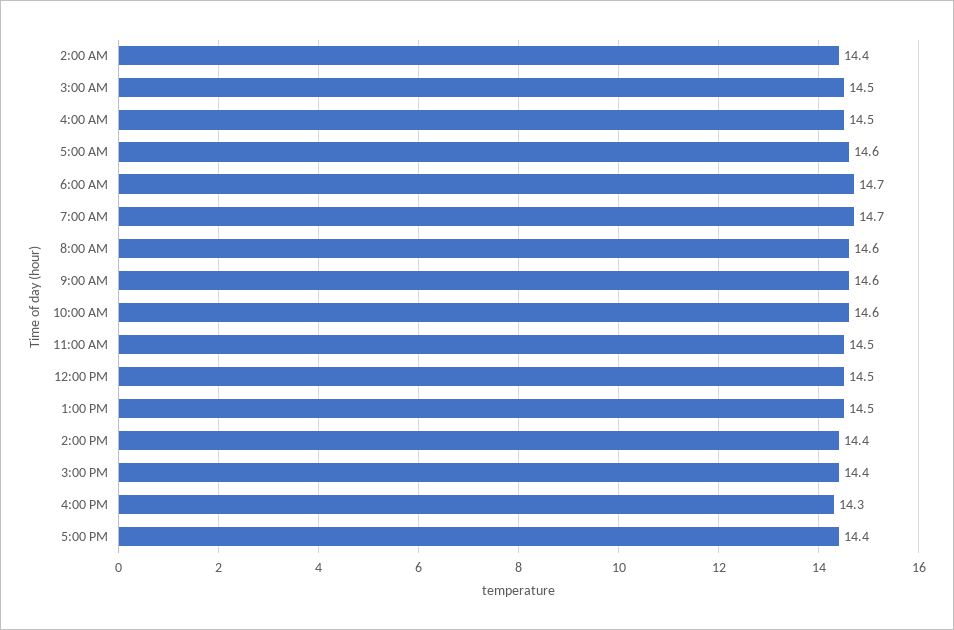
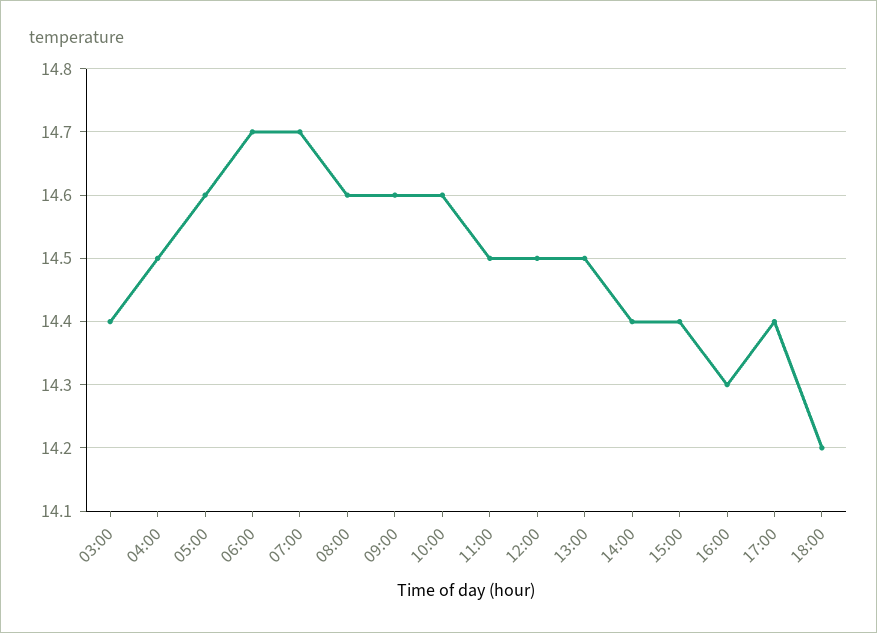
2:00 AM: 14.4 -> none
3:00 AM: 14.5 -> 14.4
18:00: none -> 14.2

